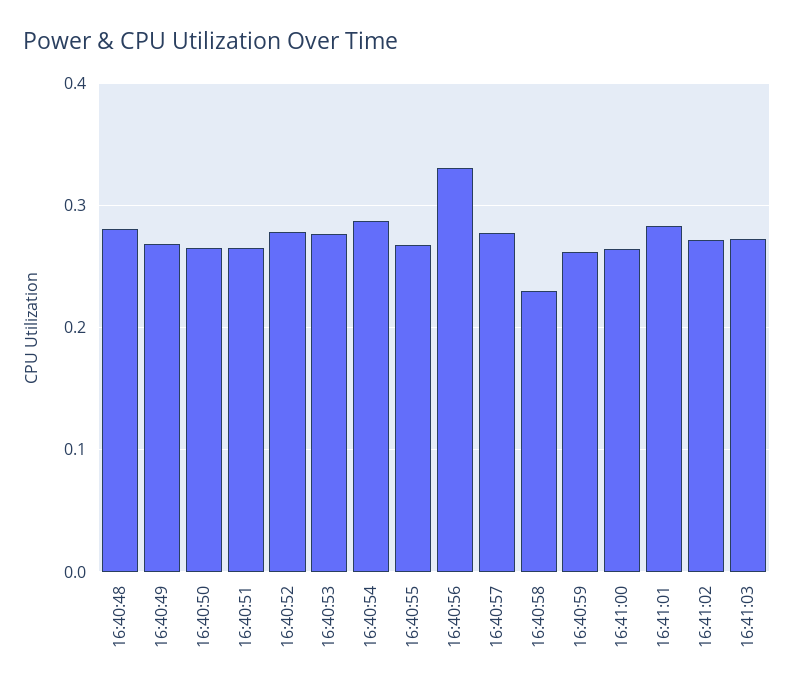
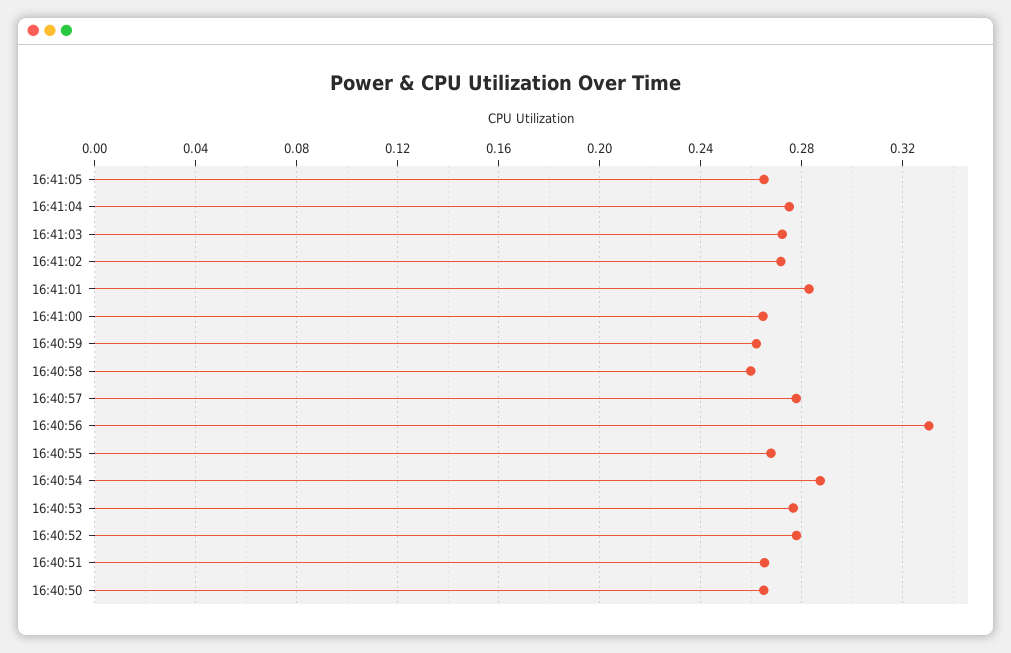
16:40:48: 0.28 -> none
16:40:49: 0.27 -> none
16:40:58: 0.23 -> 0.26
16:41:05: none -> 0.265
16:41:04: none -> 0.275

